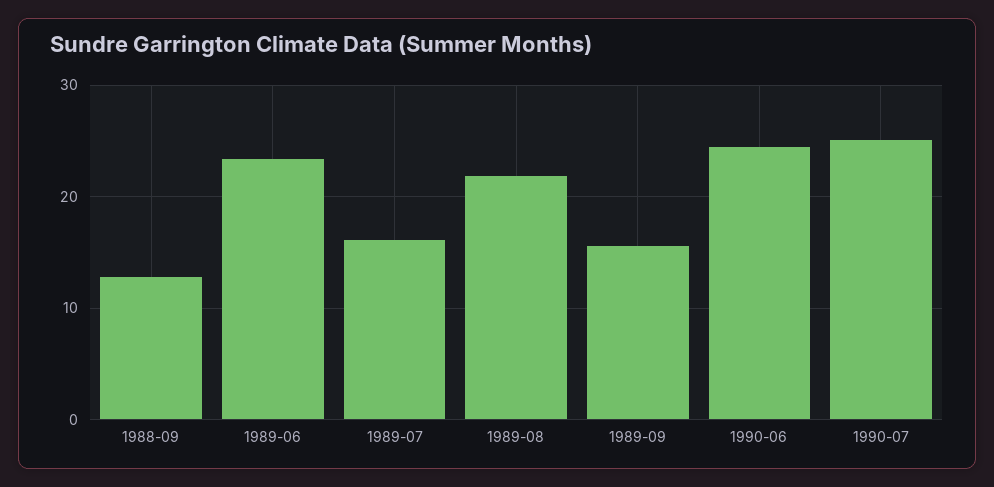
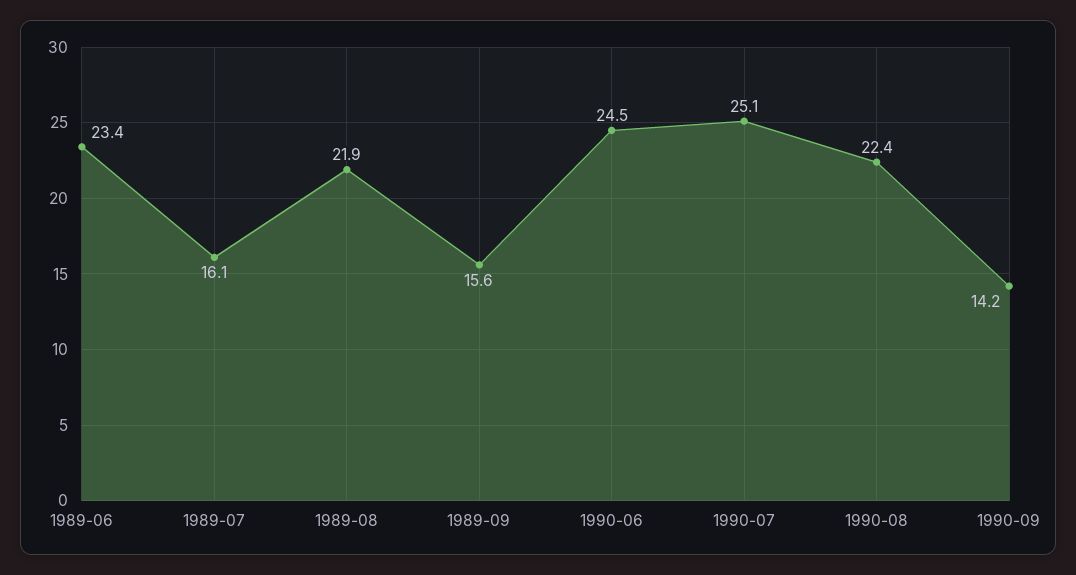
1988-09: 13 -> none
1990-08: none -> 22.4
1990-09: none -> 14.2

